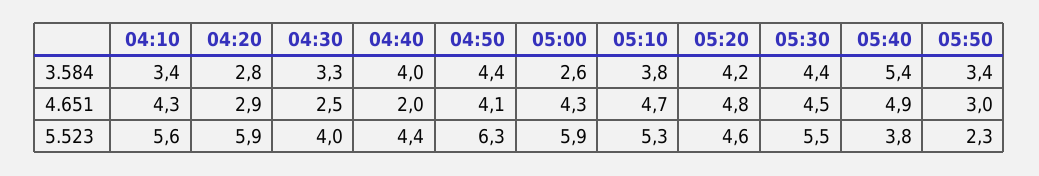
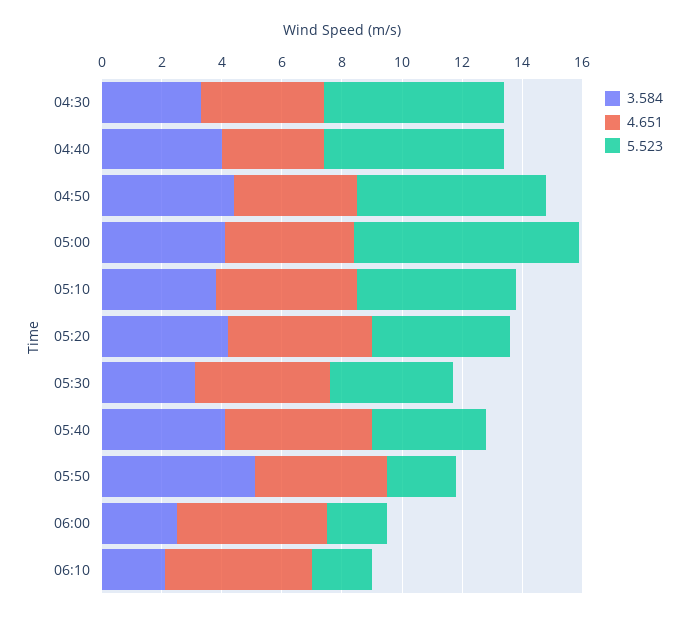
3.584, 04:10: 3.4 -> none
3.584, 04:20: 2.8 -> none
3.584, 05:00: 2.6 -> 4
3.584, 05:30: 4.4 -> 3
3.584, 05:40: 5.4 -> 4
3.584, 05:50: 3.4 -> 5
4.651, 04:10: 4.3 -> none
4.651, 04:20: 2.9 -> none
4.651, 04:30: 2.5 -> 4
4.651, 04:40: 2 -> 3.5
4.651, 05:50: 3 -> 4.5
5.523, 04:10: 5.6 -> none
5.523, 04:20: 5.9 -> none
5.523, 04:30: 4 -> 6
5.523, 04:40: 4.4 -> 6
5.523, 05:00: 5.9 -> 7.5
5.523, 05:30: 5.5 -> 4
3.584, 06:00: none -> 2.5
4.651, 06:00: none -> 5
5.523, 06:00: none -> 2
3.584, 06:10: none -> 2
4.651, 06:10: none -> 5
5.523, 06:10: none -> 2

